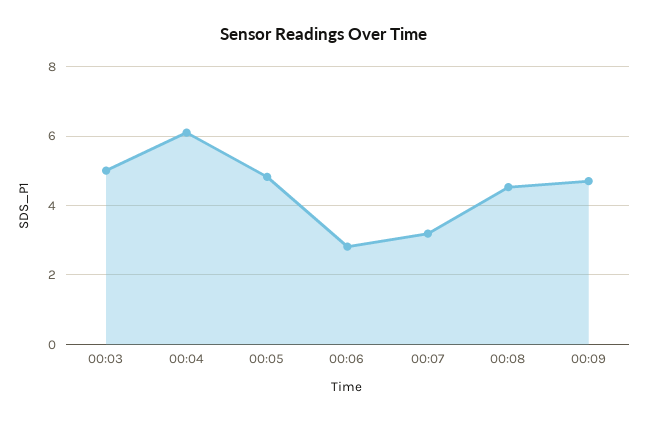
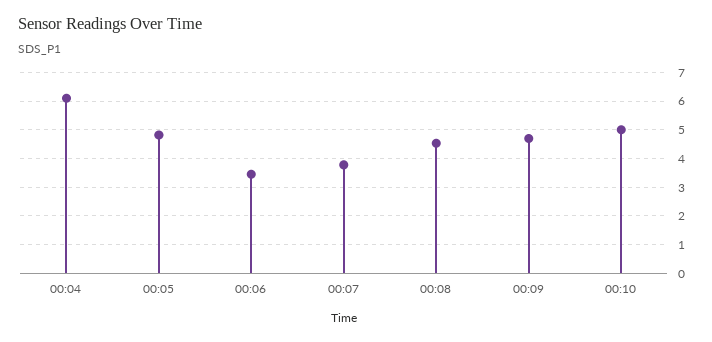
00:03: 5 -> none
00:06: 2.8 -> 3.5
00:07: 3.2 -> 3.75
00:10: none -> 5

